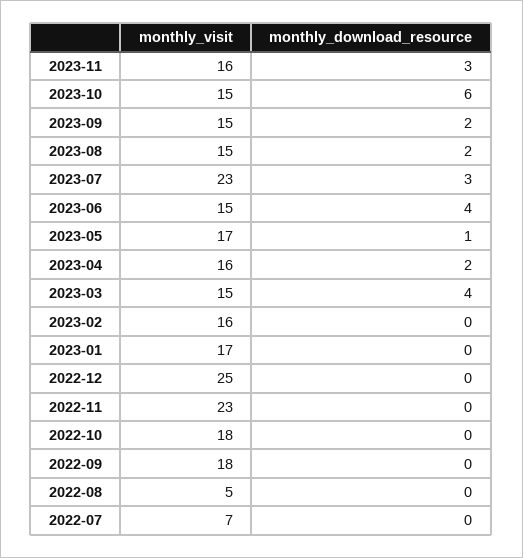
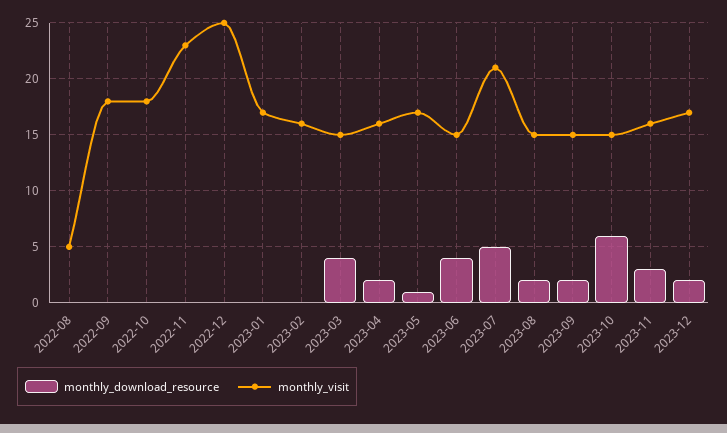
monthly_visit, 2023-07: 23 -> 21
monthly_download_resource, 2023-07: 3 -> 5
monthly_visit, 2022-07: 7 -> none
monthly_download_resource, 2022-07: 0 -> none
monthly_download_resource, 2023-12: none -> 2
monthly_visit, 2023-12: none -> 17

